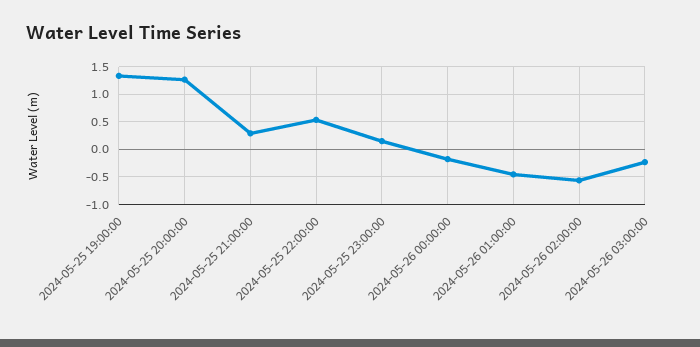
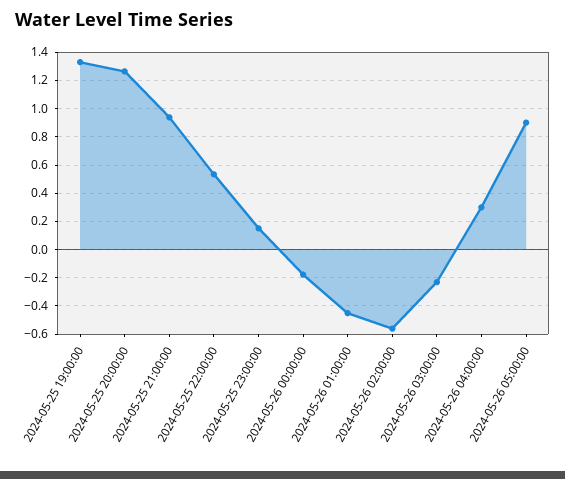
2024-05-25 21:00:00: 0.25 -> 0.95
2024-05-26 04:00:00: none -> 0.3
2024-05-26 05:00:00: none -> 0.9

